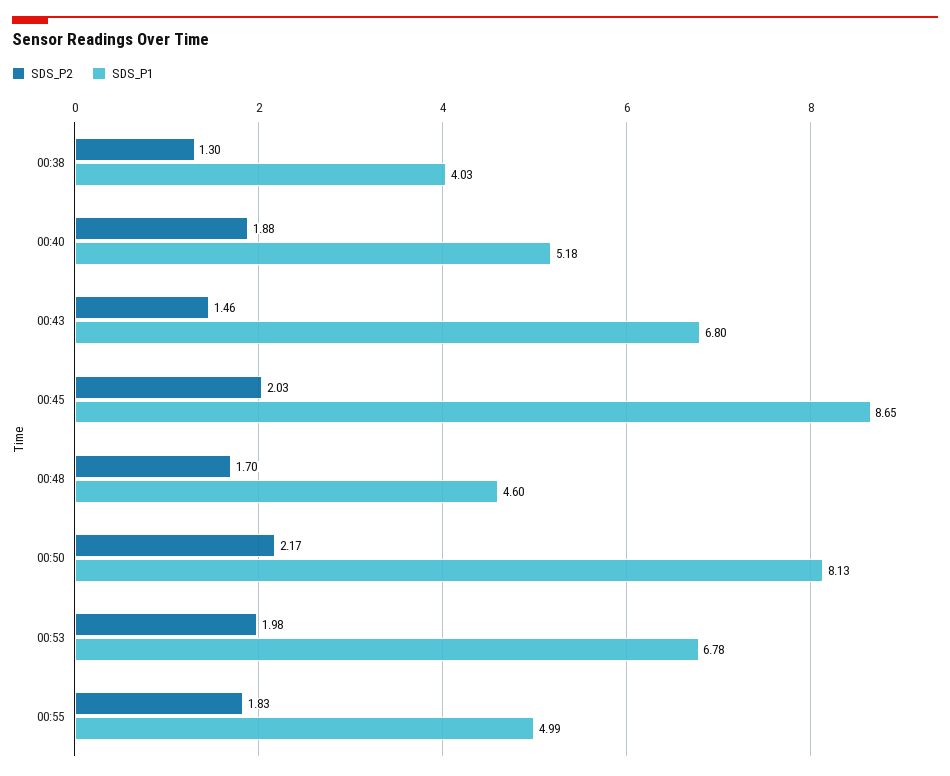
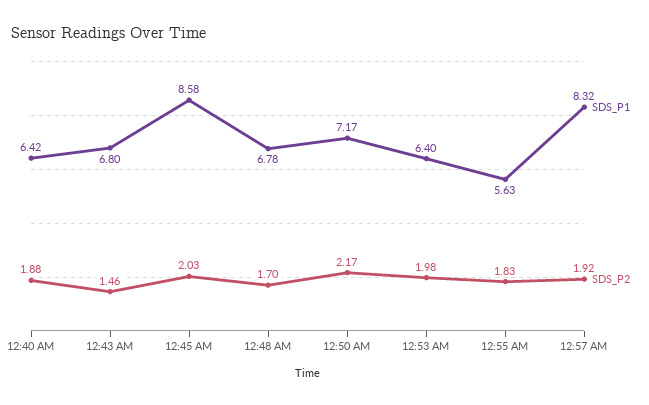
SDS_P2, 00:38: 1.3 -> none
SDS_P1, 00:38: 4.03 -> none
SDS_P1, 00:40: 5.18 -> 6.42
SDS_P1, 00:45: 8.65 -> 8.58
SDS_P1, 00:48: 4.6 -> 6.78
SDS_P1, 00:50: 8.13 -> 7.17
SDS_P1, 00:53: 6.78 -> 6.4
SDS_P1, 00:55: 4.99 -> 5.63
SDS_P1, 12:57 AM: none -> 8.32
SDS_P2, 12:57 AM: none -> 1.92

